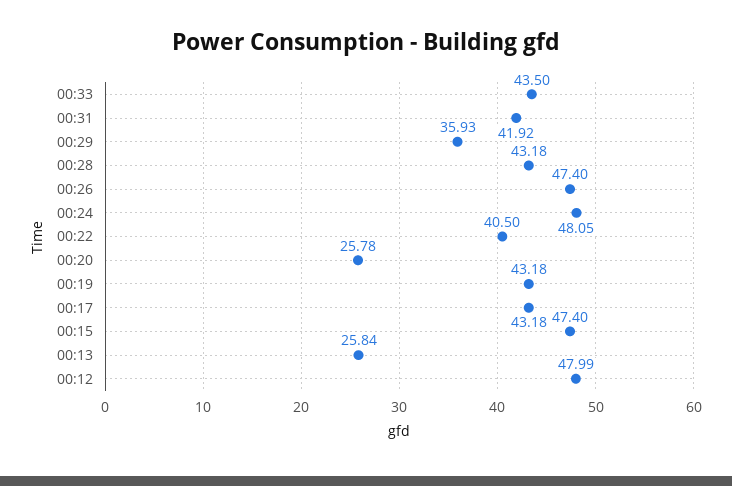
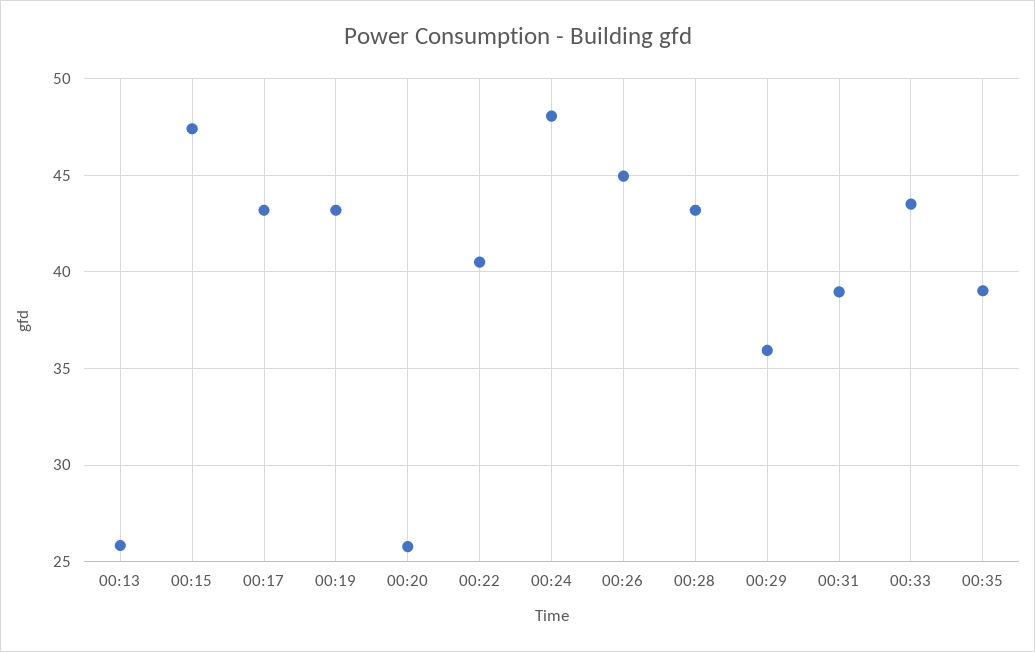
00:31: 41.92 -> 39
00:26: 47.4 -> 45
00:12: 47.99 -> none
00:35: none -> 39

